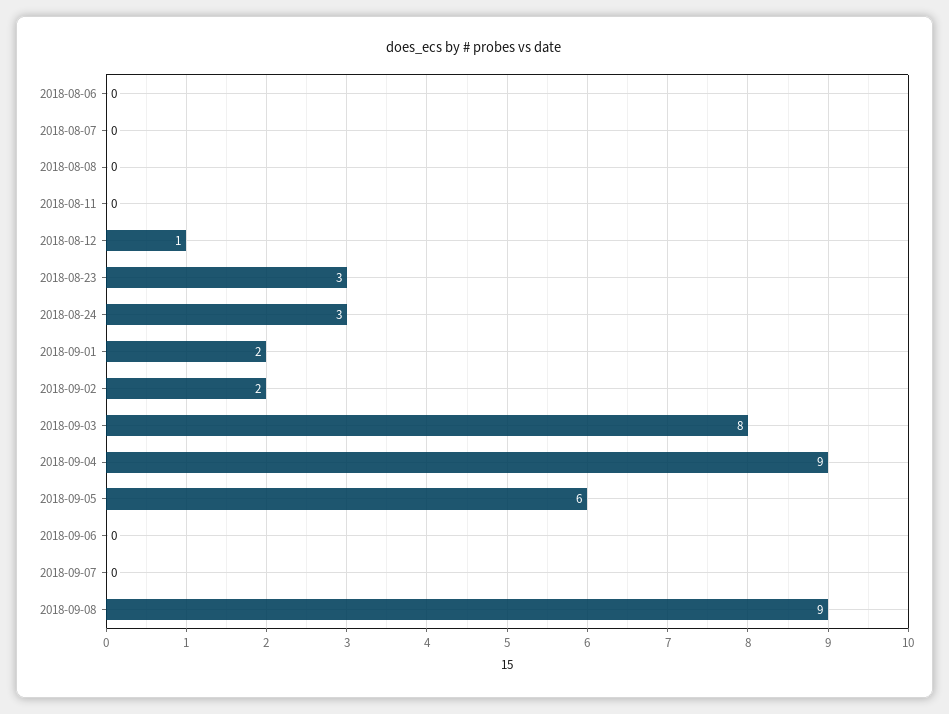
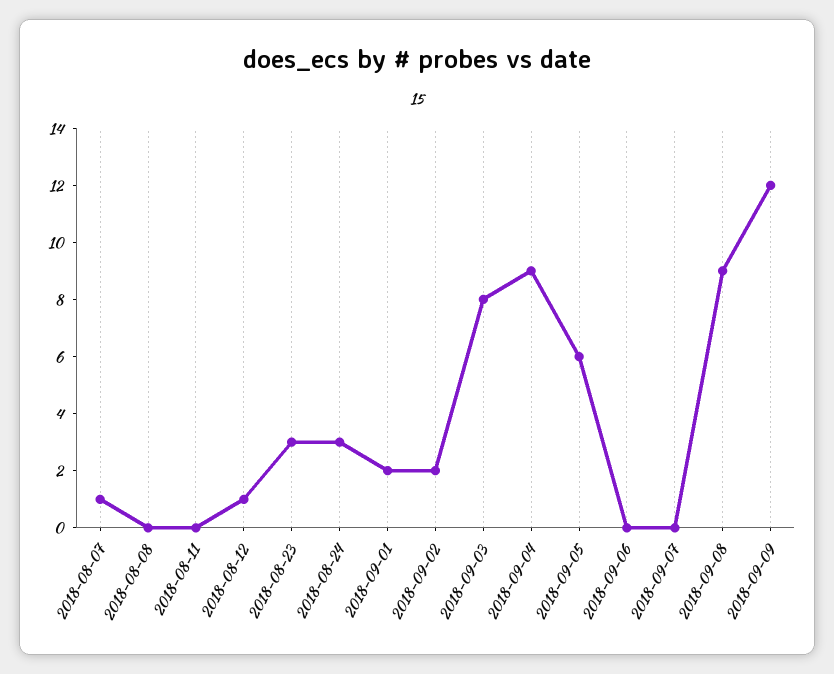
2018-08-06: 0 -> none
2018-08-07: 0 -> 1
2018-09-09: none -> 12

